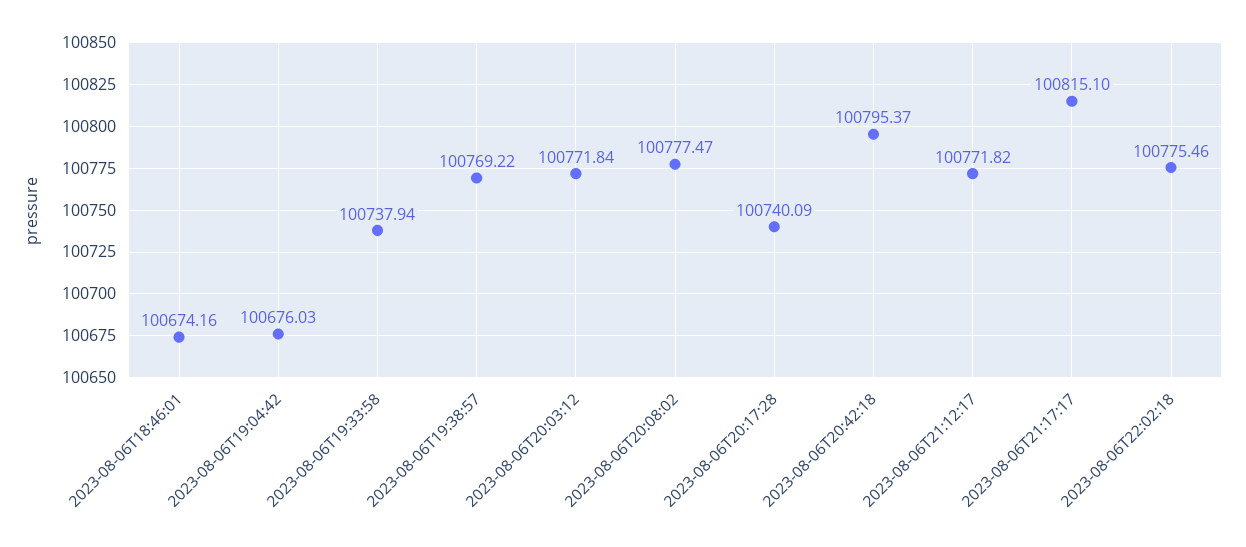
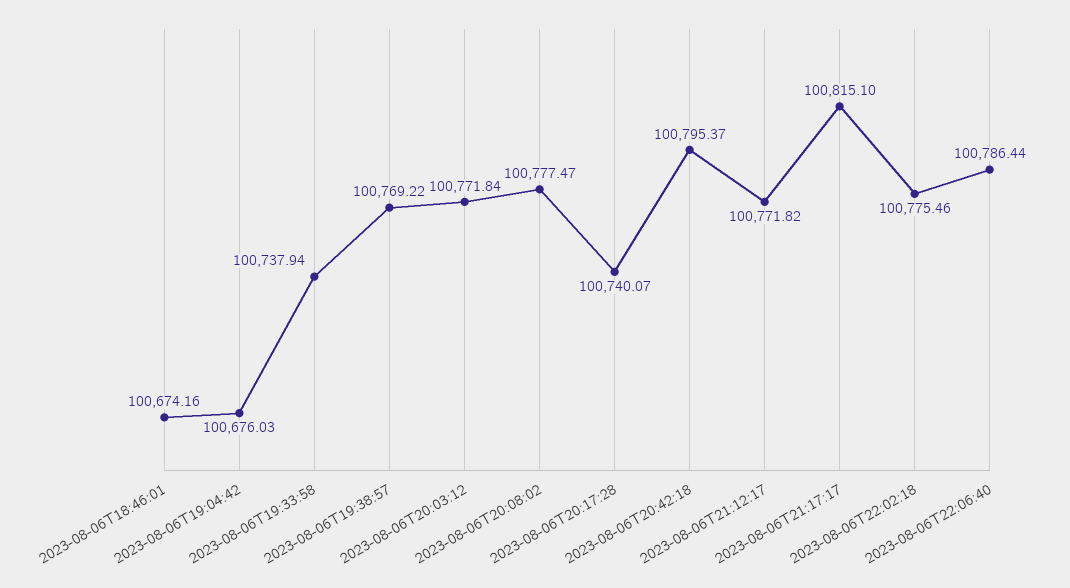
2023-08-06T20:17:28: 100740.09 -> 100740.07
2023-08-06T22:06:40: none -> 100786.44

